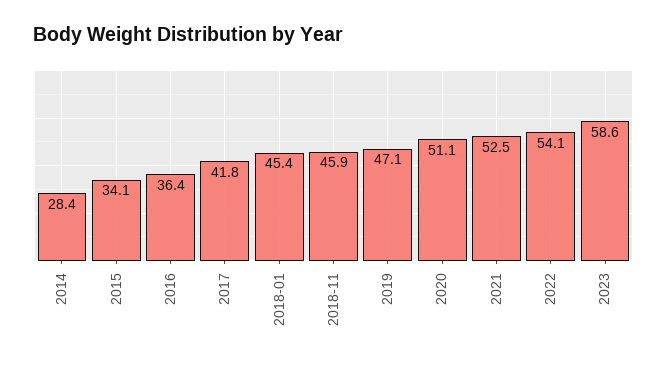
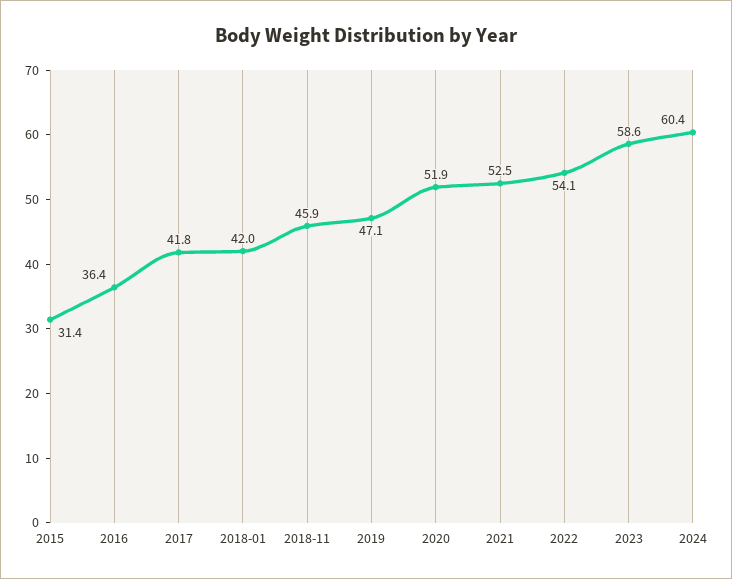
2014: 28.4 -> none
2015: 34.1 -> 31.4
2018-01: 45.4 -> 42
2020: 51.1 -> 51.9
2024: none -> 60.4

